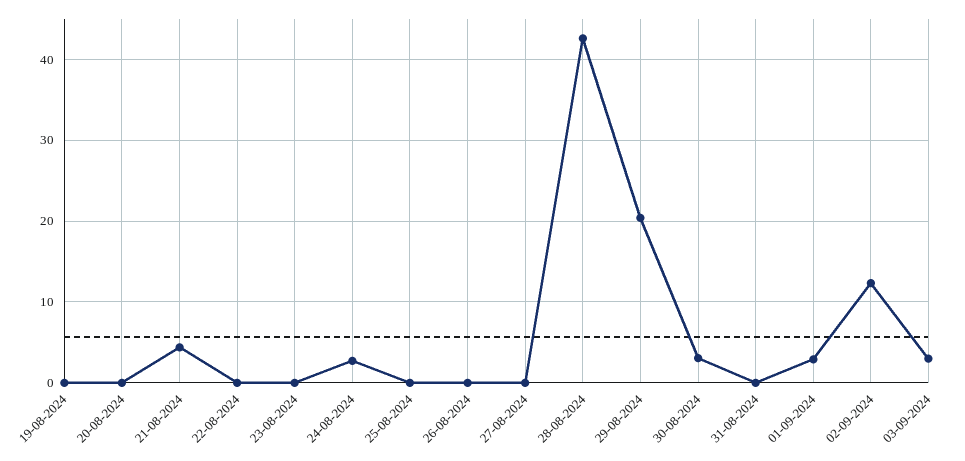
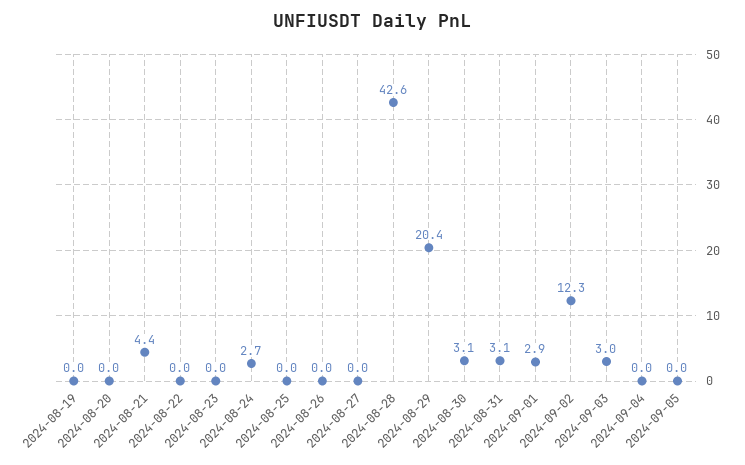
31-08-2024: 0 -> 3.1
2024-09-04: none -> 0
2024-09-05: none -> 0

